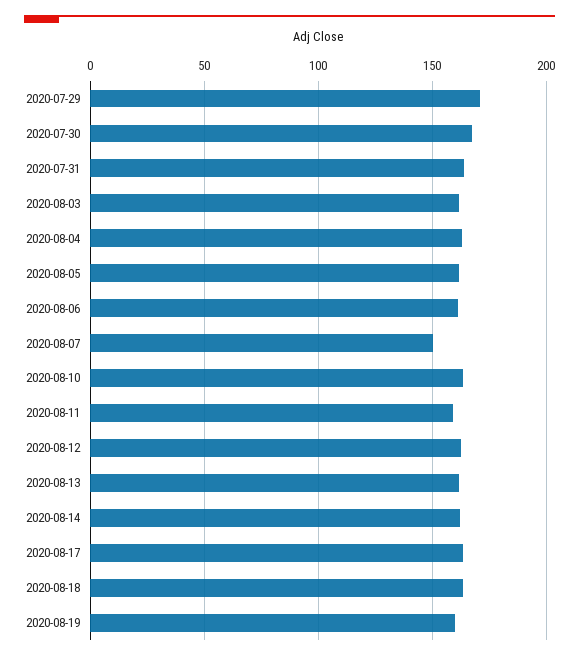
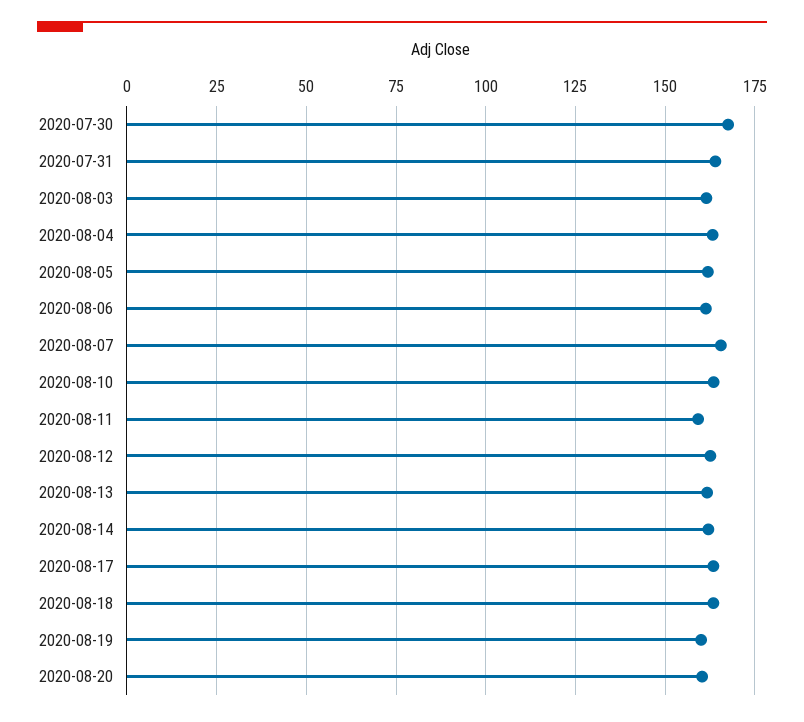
2020-07-29: 170 -> none
2020-08-07: 150 -> 165
2020-08-20: none -> 160

